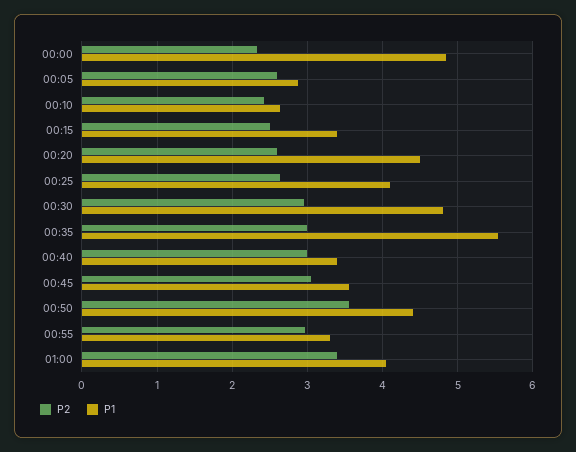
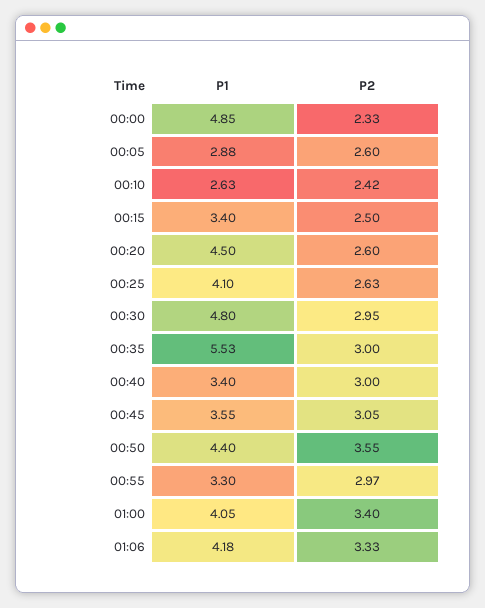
P1, 01:06: none -> 4.18
P2, 01:06: none -> 3.33

